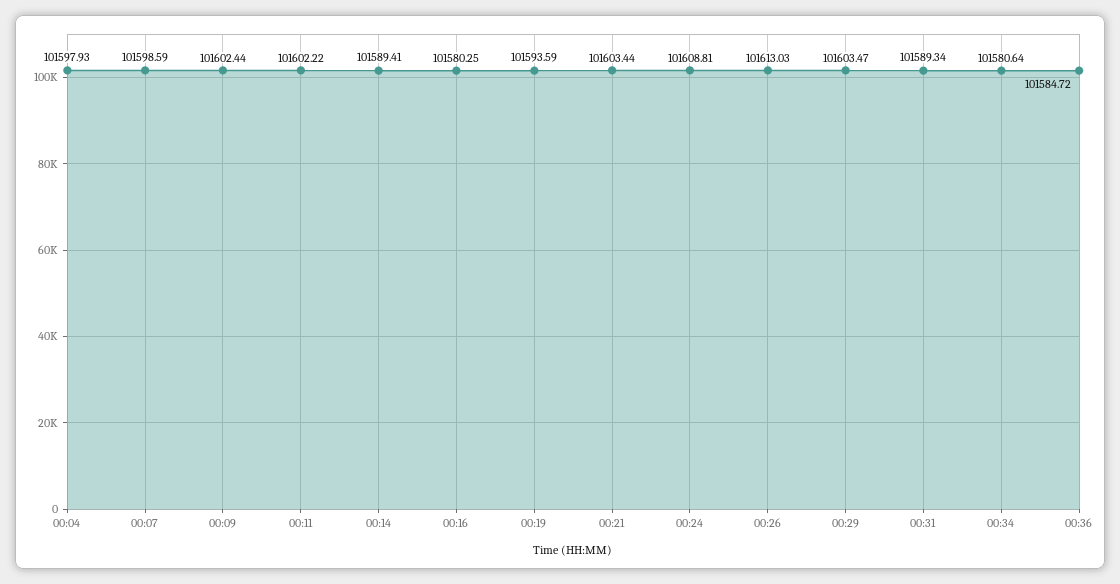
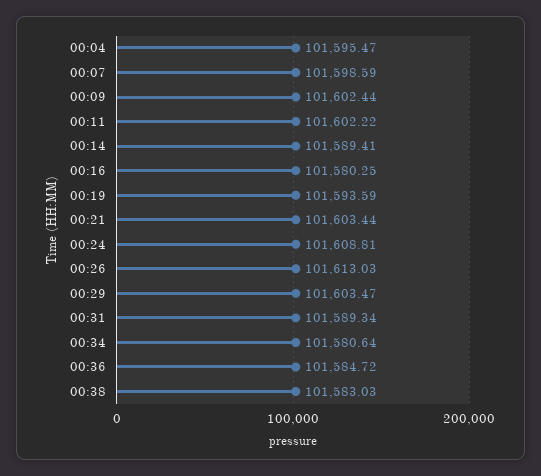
00:04: 101597.93 -> 101595.47
00:38: none -> 101583.03

